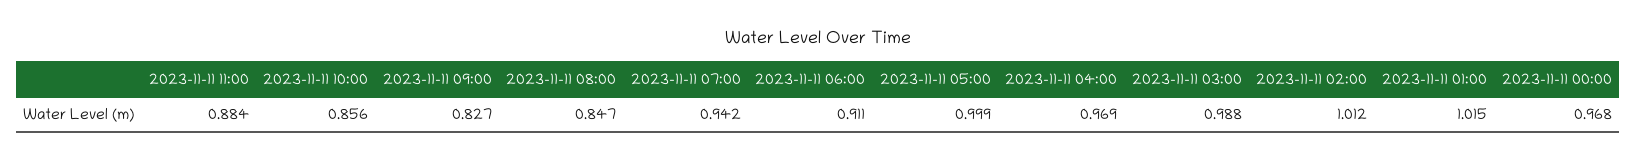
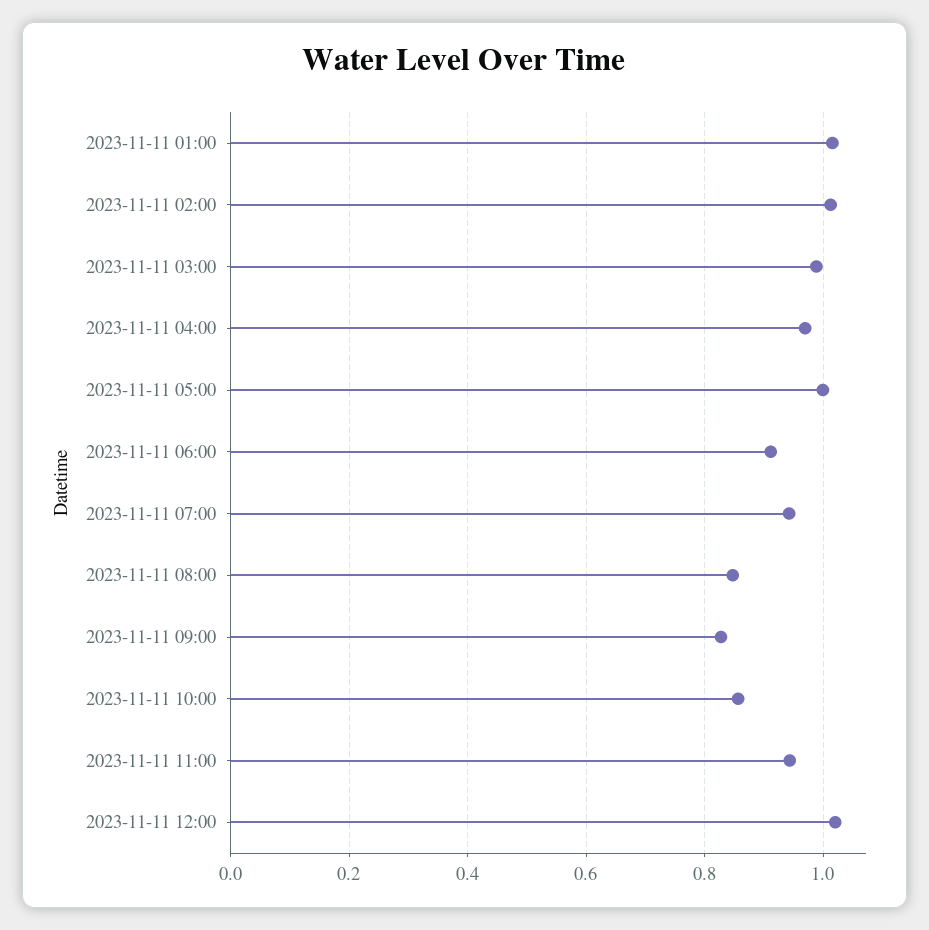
2023-11-11 11:00: 0.884 -> 0.94
2023-11-11 00:00: 0.968 -> none
2023-11-11 12:00: none -> 1.02

